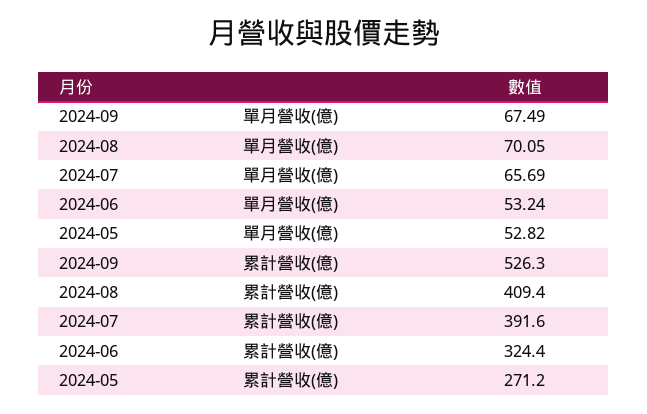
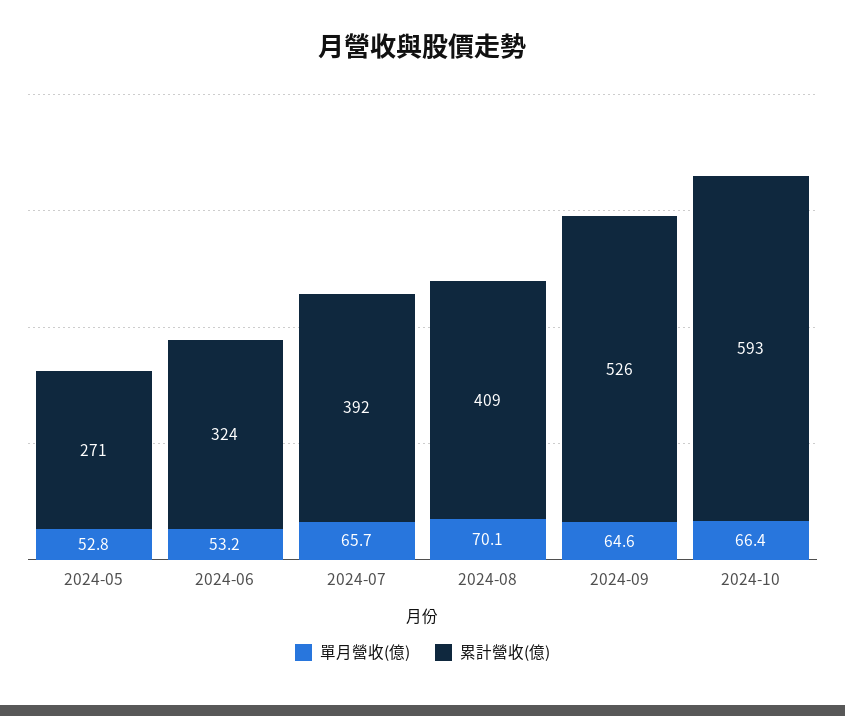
單月營收(億), 2024-09: 67.49 -> 64.6
單月營收(億), 2024-10: none -> 66.4
累計營收(億), 2024-10: none -> 593

